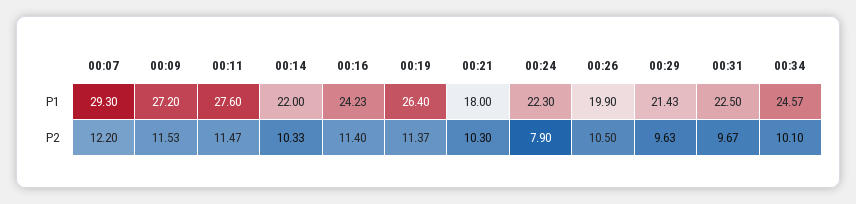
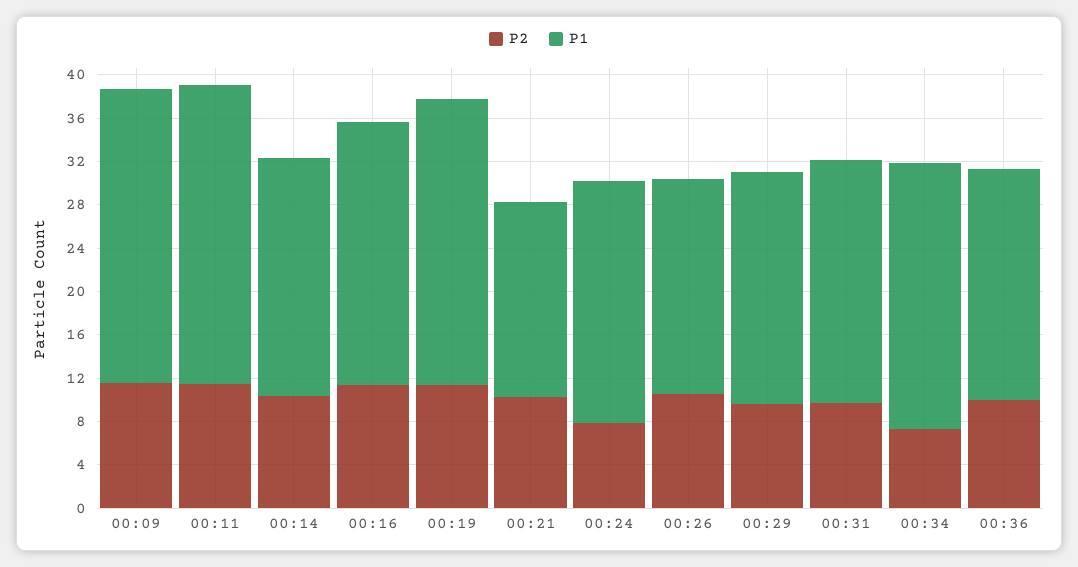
P1, 00:07: 29.3 -> none
P2, 00:07: 12.2 -> none
P2, 00:34: 10.1 -> 7
P2, 00:36: none -> 10
P1, 00:36: none -> 21

